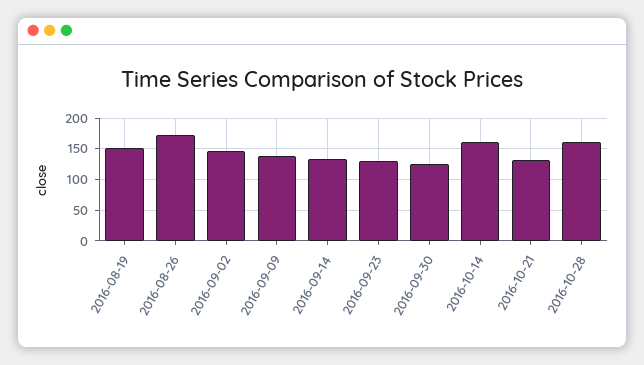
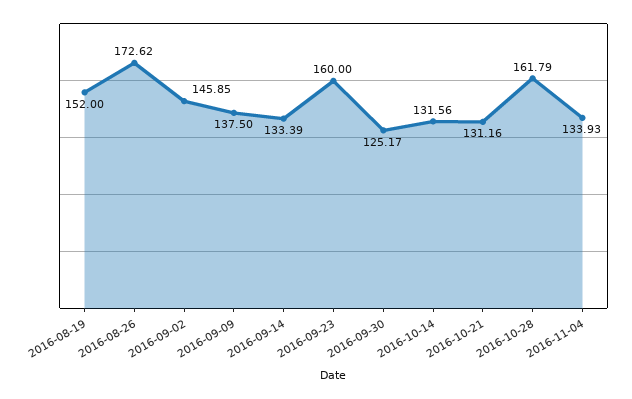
2016-09-23: 130 -> 160
2016-10-14: 160 -> 131.56
2016-11-04: none -> 133.93

